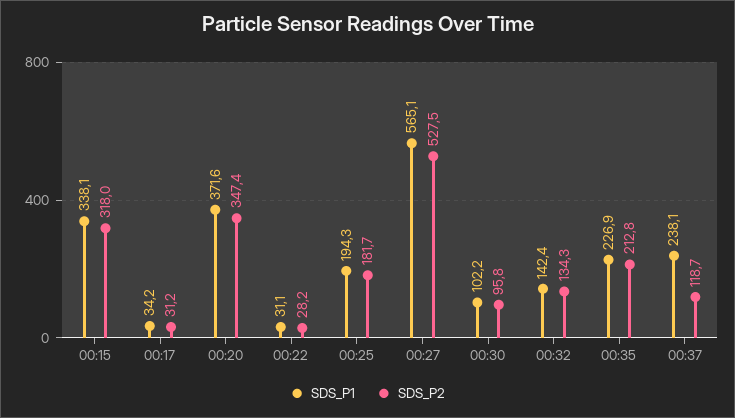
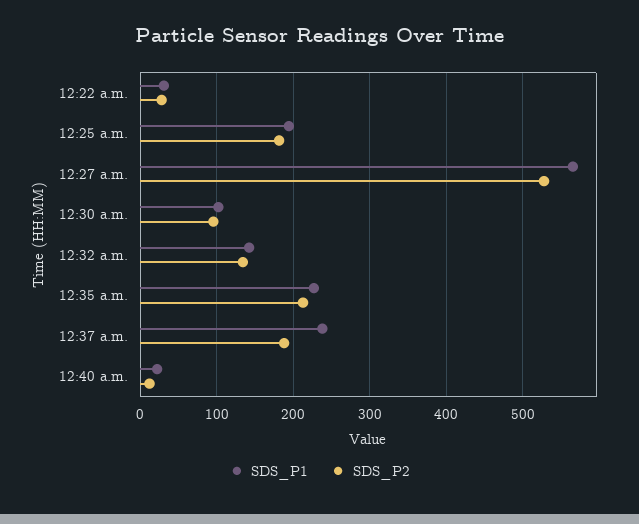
SDS_P1, 00:15: 338.1 -> none
SDS_P2, 00:15: 318 -> none
SDS_P1, 00:17: 34.2 -> none
SDS_P2, 00:17: 31.2 -> none
SDS_P1, 00:20: 371.6 -> none
SDS_P2, 00:20: 347.4 -> none
SDS_P2, 00:37: 118.7 -> 190
SDS_P1, 12:40 a.m.: none -> 20
SDS_P2, 12:40 a.m.: none -> 10

